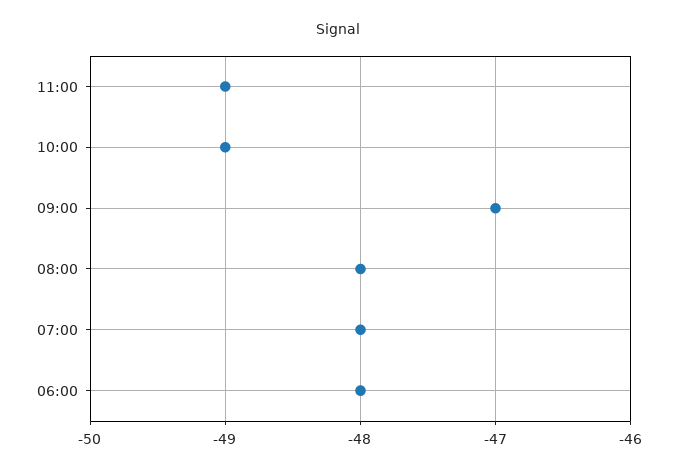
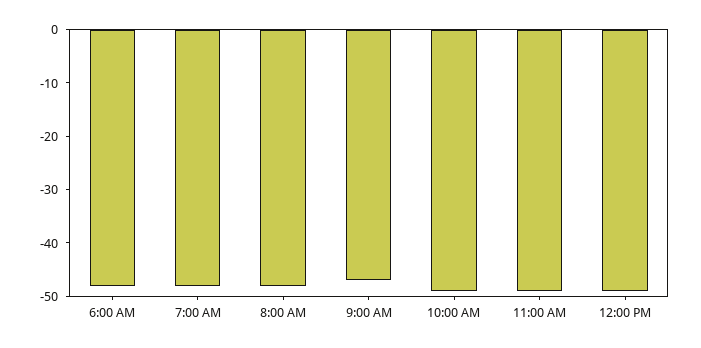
12:00 PM: none -> -50

